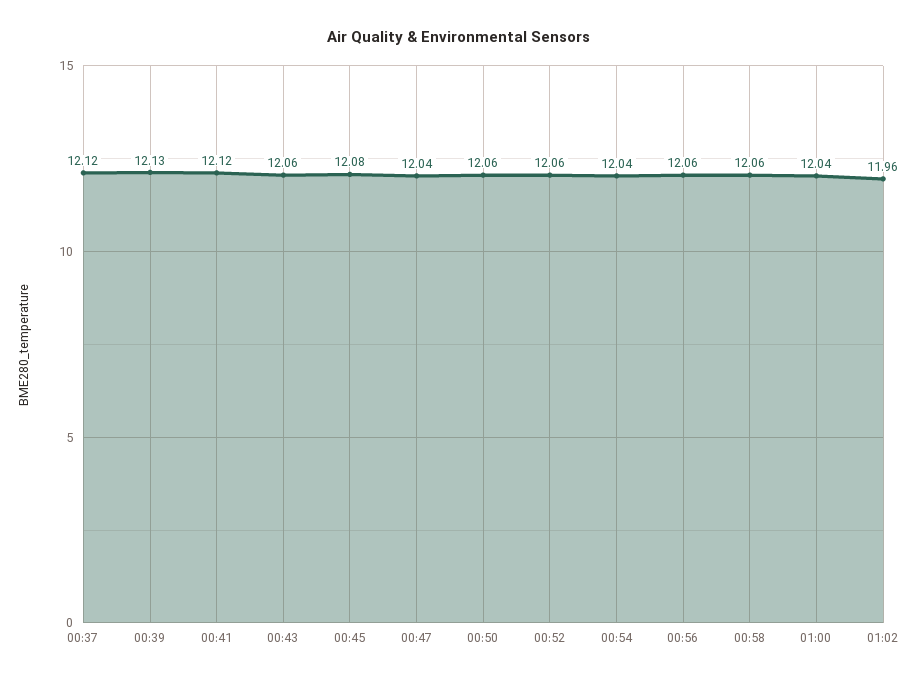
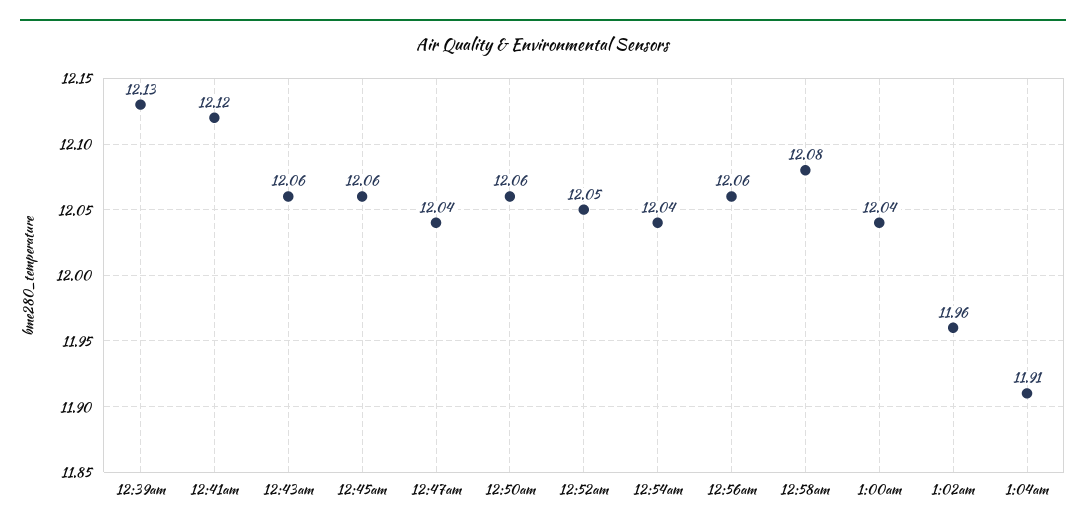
00:37: 12.12 -> none
00:45: 12.08 -> 12.06
00:52: 12.06 -> 12.05
00:58: 12.06 -> 12.08
1:04am: none -> 11.91

